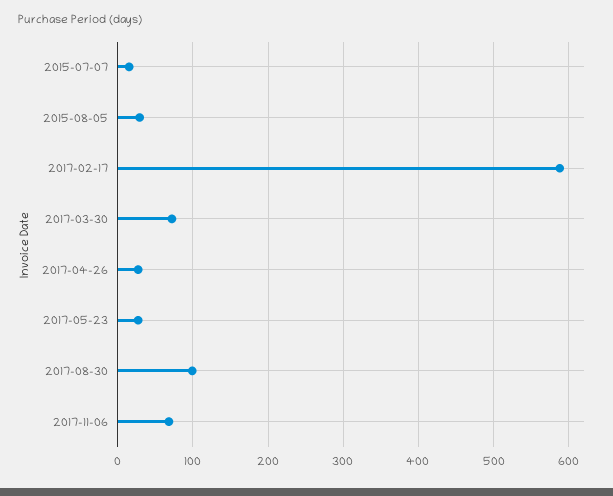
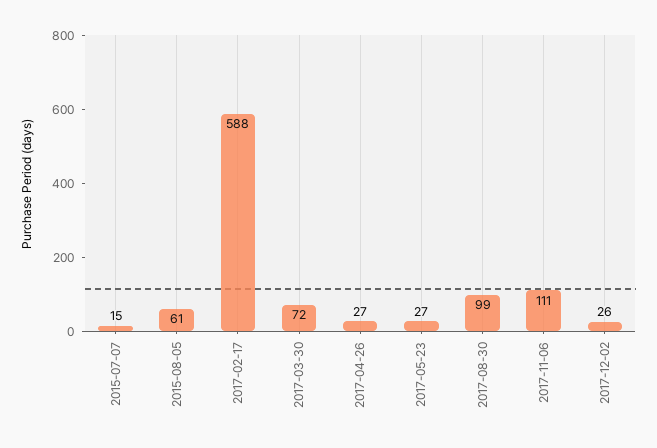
2015-08-05: 30 -> 61
2017-11-06: 70 -> 111
2017-12-02: none -> 26

